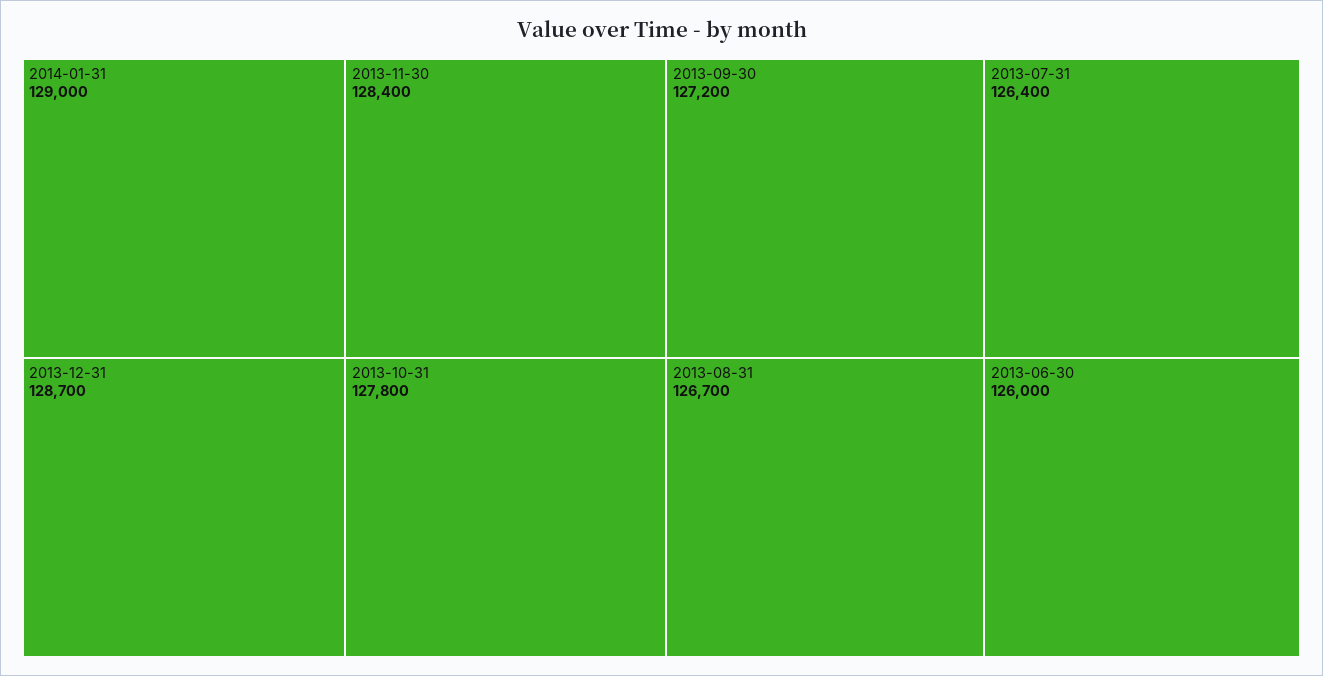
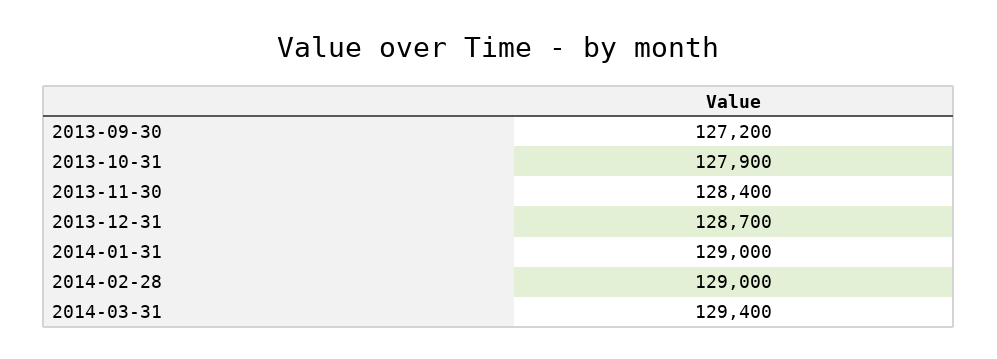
2013-10-31: 127800 -> 127900
2013-08-31: 126700 -> none
2013-07-31: 126400 -> none
2013-06-30: 126000 -> none
2014-02-28: none -> 129000
2014-03-31: none -> 129400

